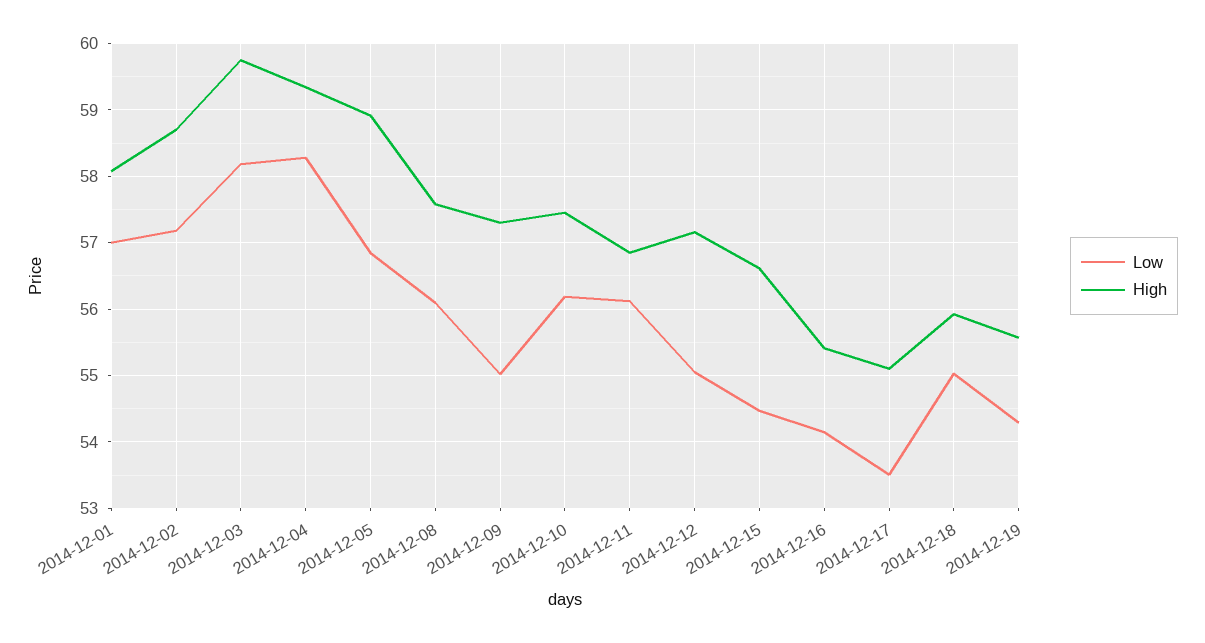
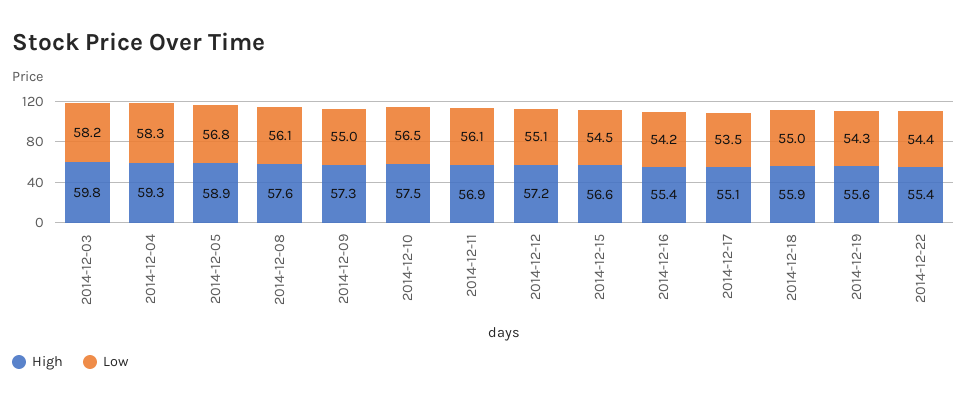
Low, 2014-12-01: 57 -> none
High, 2014-12-01: 58.1 -> none
Low, 2014-12-02: 57.2 -> none
High, 2014-12-02: 58.7 -> none
Low, 2014-12-10: 56.2 -> 56.5
High, 2014-12-22: none -> 55.4
Low, 2014-12-22: none -> 54.4

